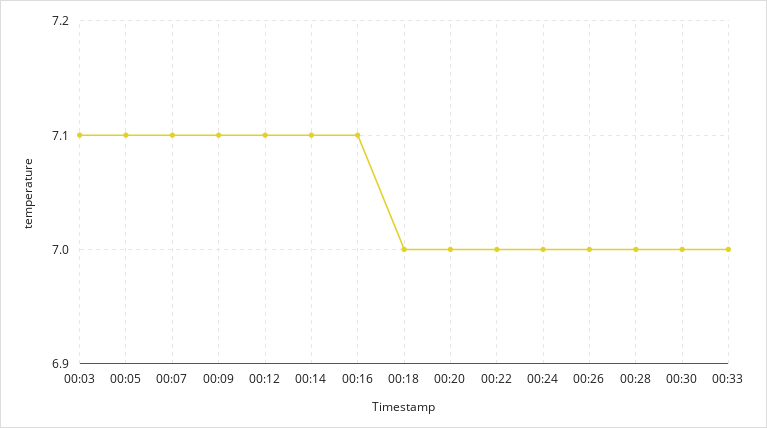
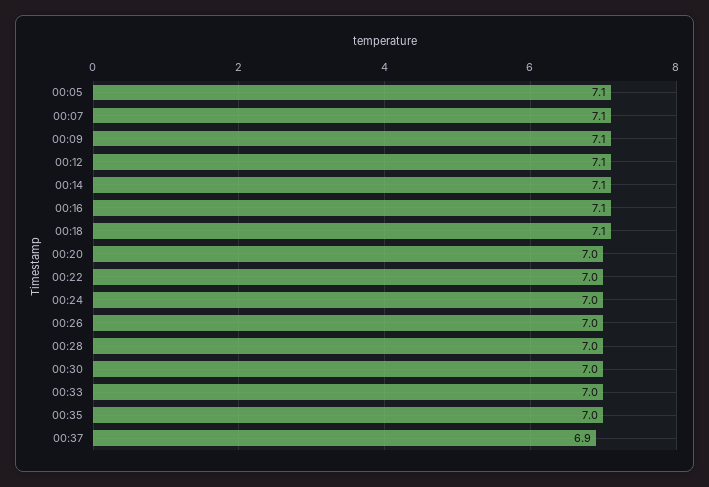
00:03: 7.1 -> none
00:18: 7 -> 7.1
00:35: none -> 7
00:37: none -> 6.9

